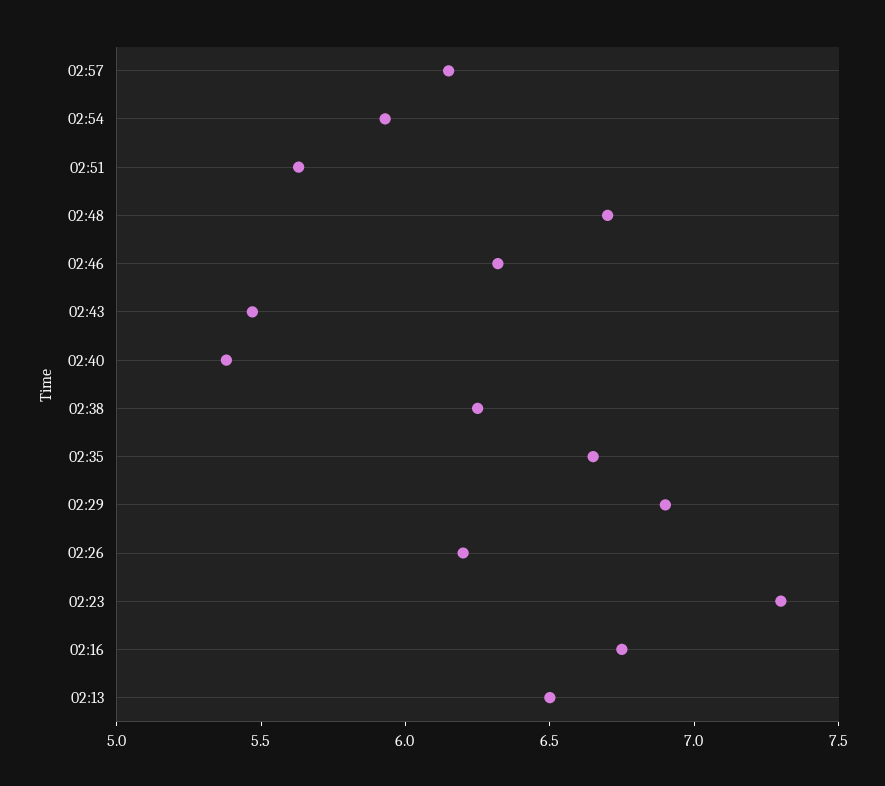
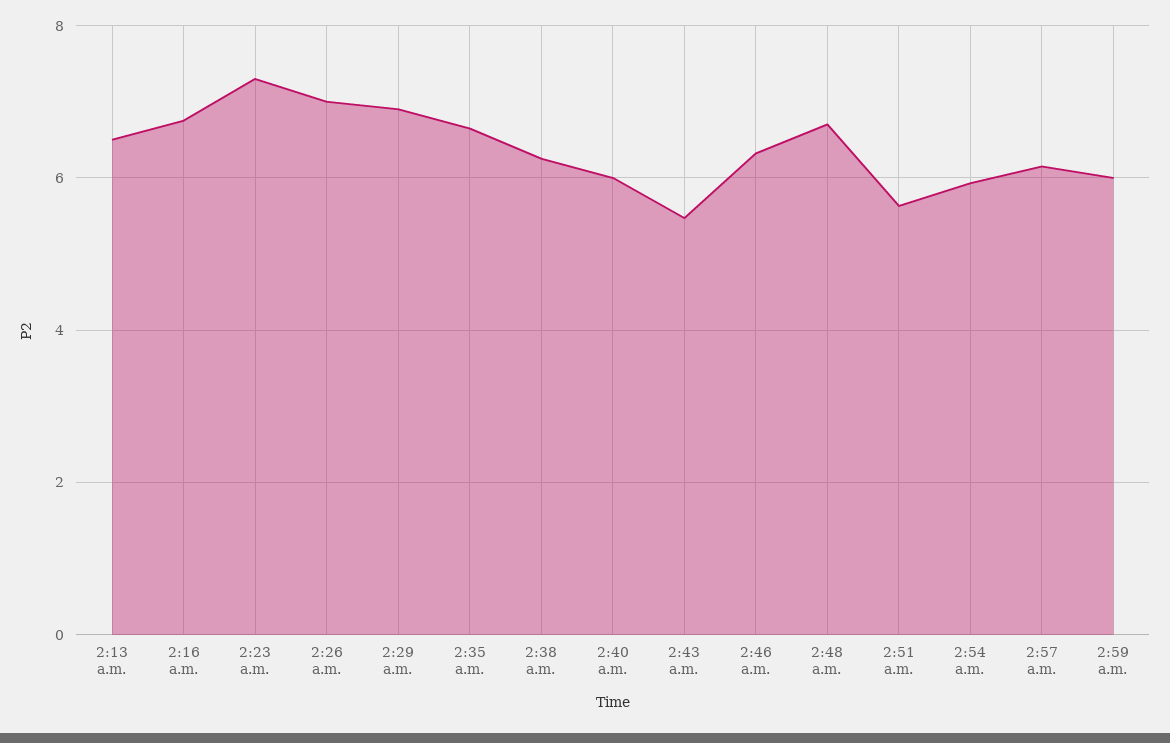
02:40: 5.4 -> 6
02:26: 6.2 -> 7
2:59 a.m.: none -> 6

